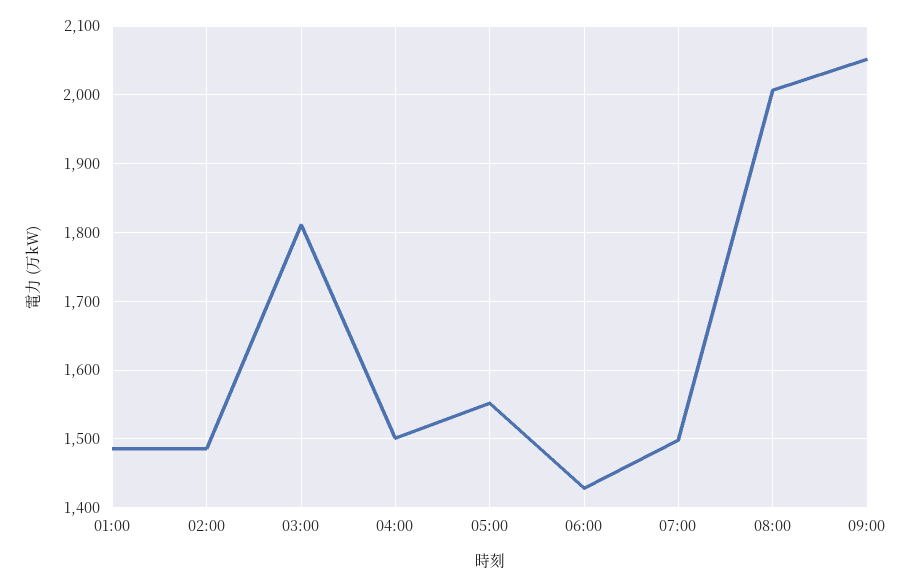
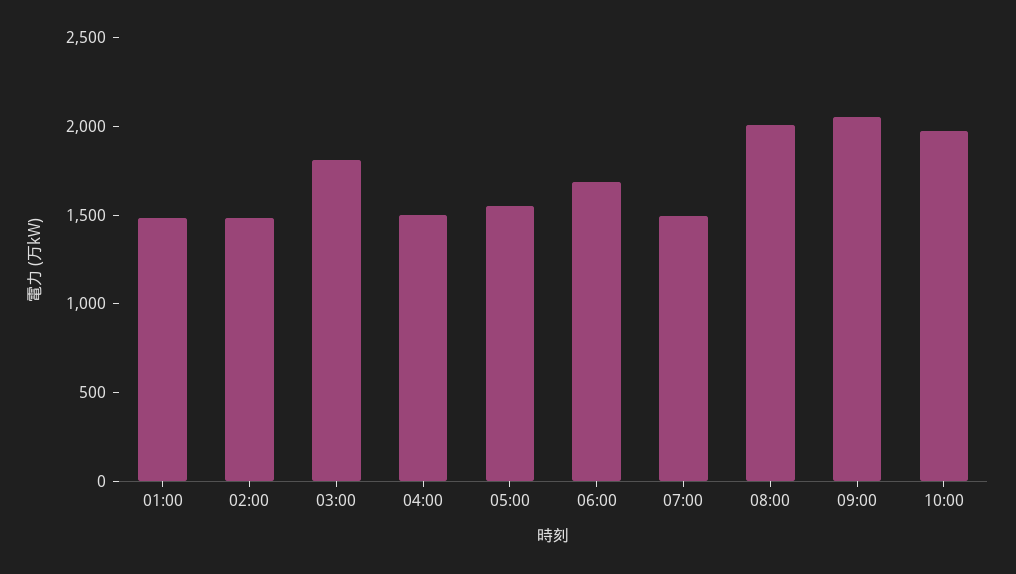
06:00: 1430 -> 1700
10:00: none -> 2000

